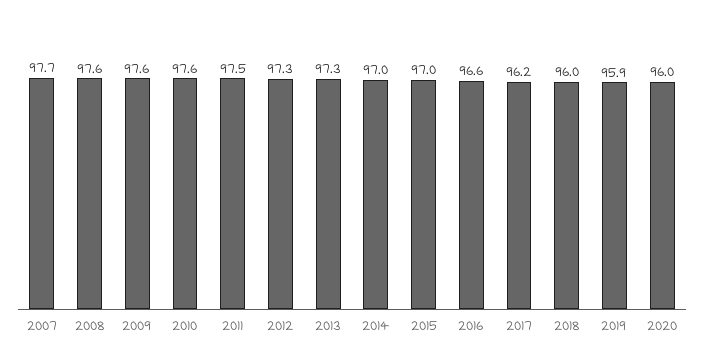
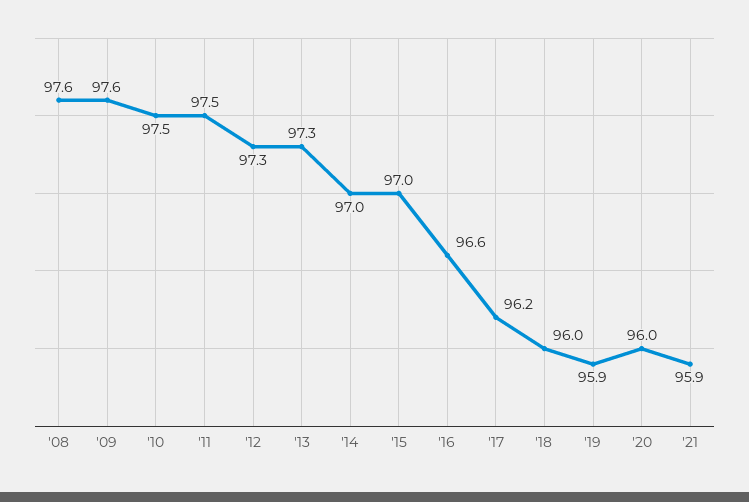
2007: 97.7 -> none
2010: 97.6 -> 97.5
'21: none -> 95.9

